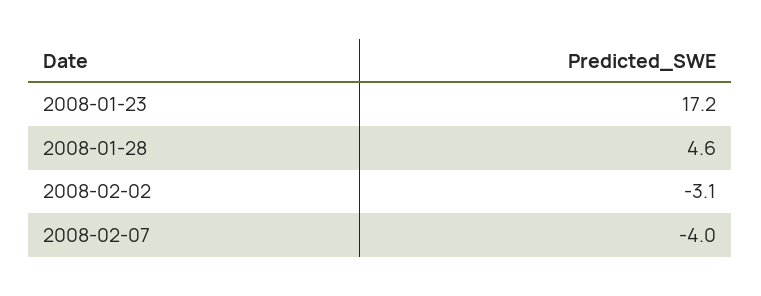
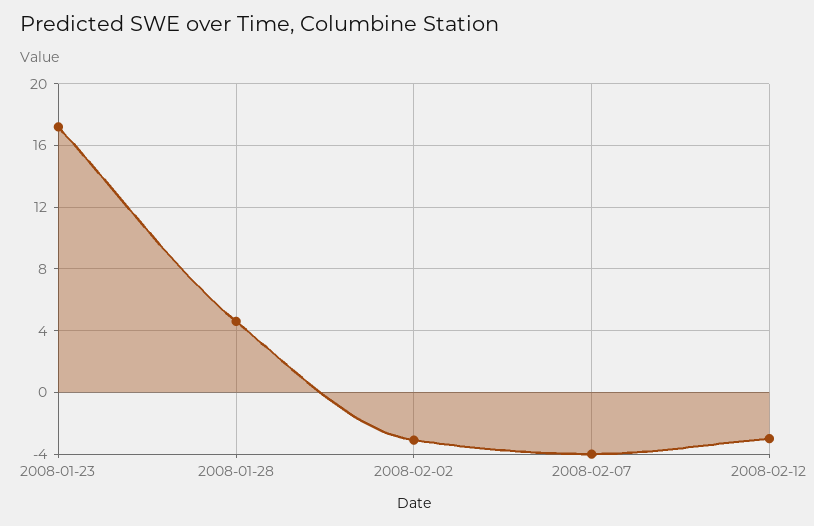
2008-02-12: none -> -3

